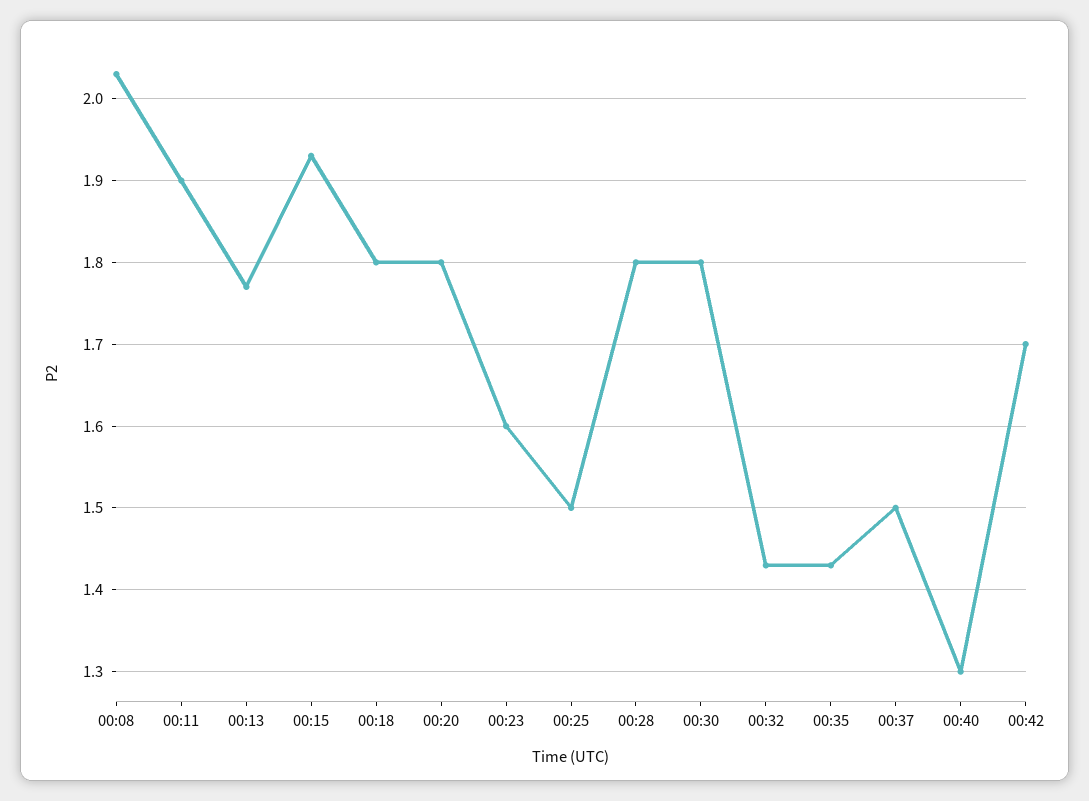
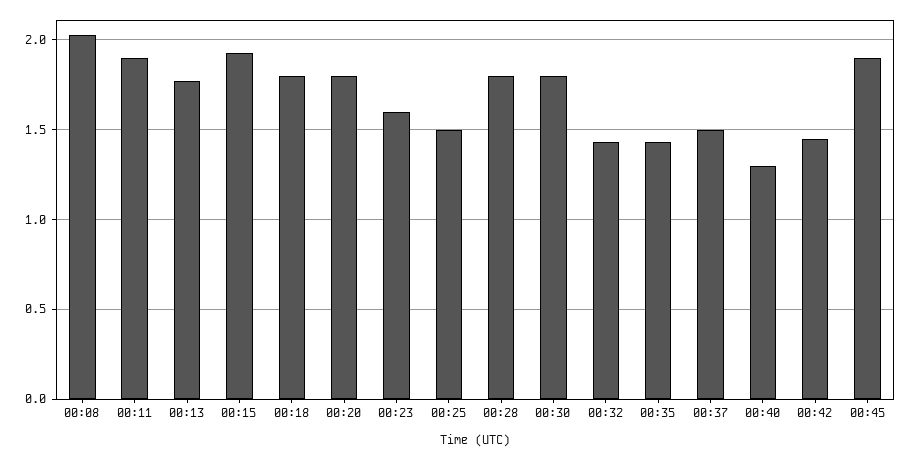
00:42: 1.7 -> 1.45
00:45: none -> 1.9

